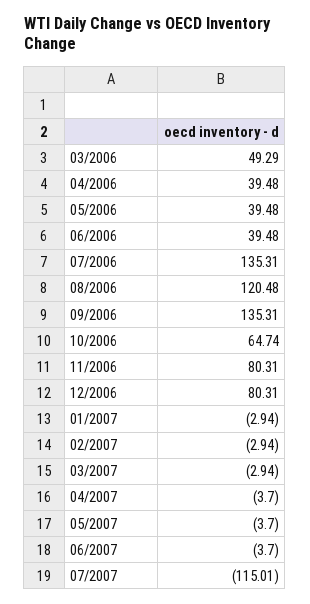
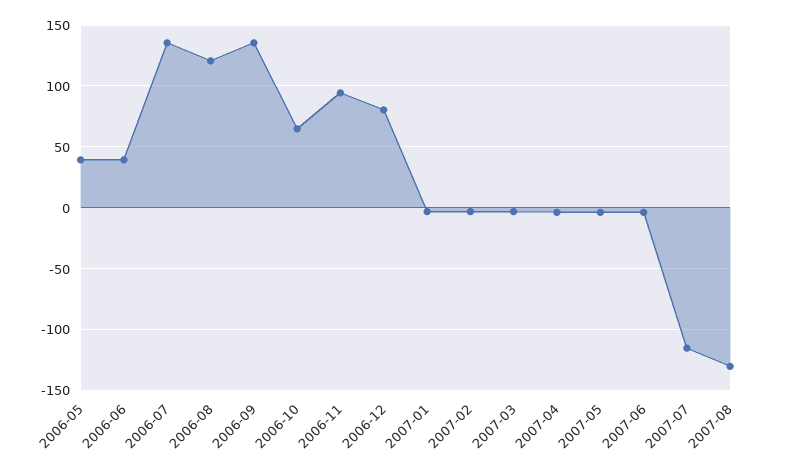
03/2006: 49.29 -> none
04/2006: 39.48 -> none
11/2006: 80.31 -> 95
2007-08: none -> -130

